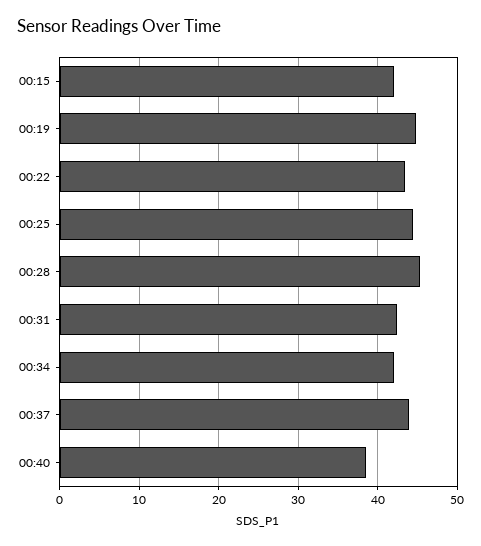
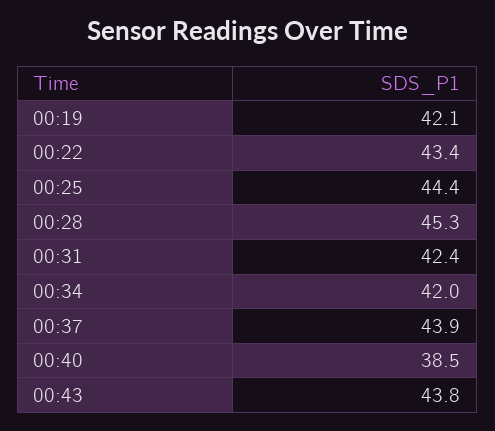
00:15: 42 -> none
00:19: 45 -> 42.1
00:43: none -> 43.8

